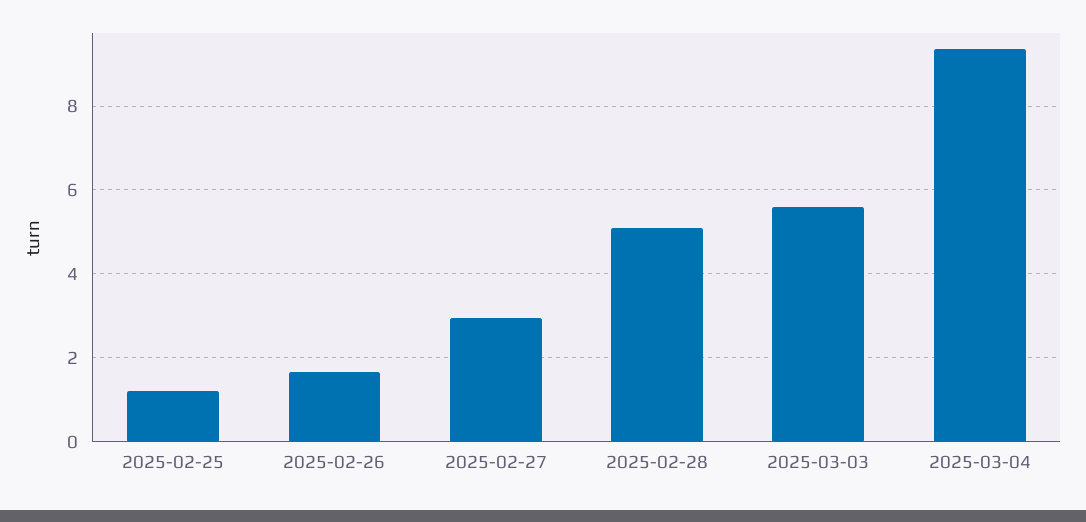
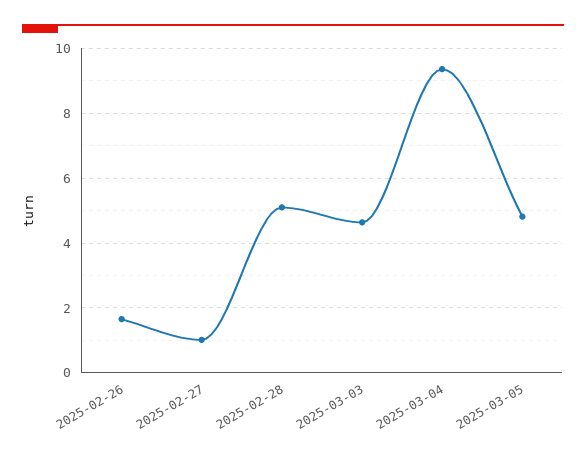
2025-02-25: 1.2 -> none
2025-02-27: 3 -> 1
2025-03-03: 5.6 -> 4.6
2025-03-05: none -> 4.8

